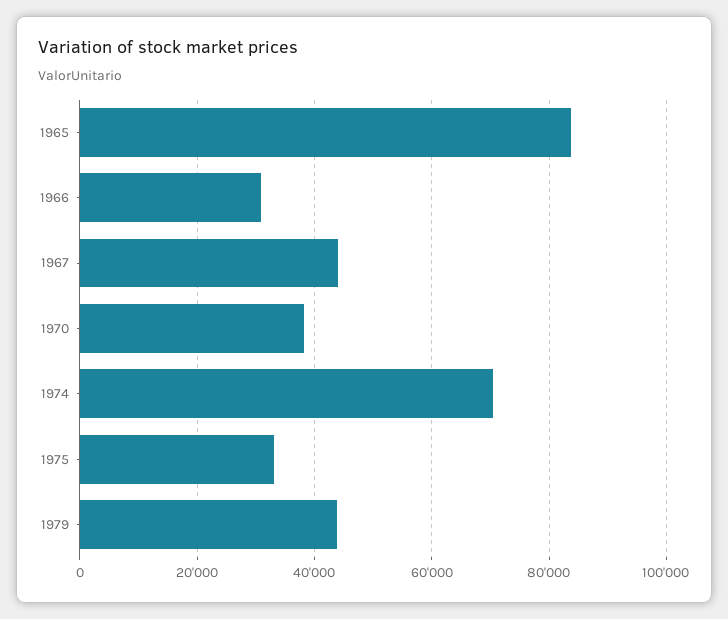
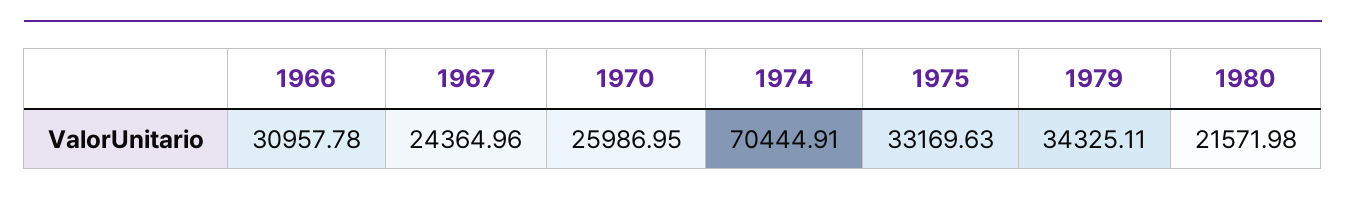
1965: 84000 -> none
1967: 44000 -> 24364.96
1970: 38000 -> 25986.95
1979: 44000 -> 34325.11
1980: none -> 21571.98

